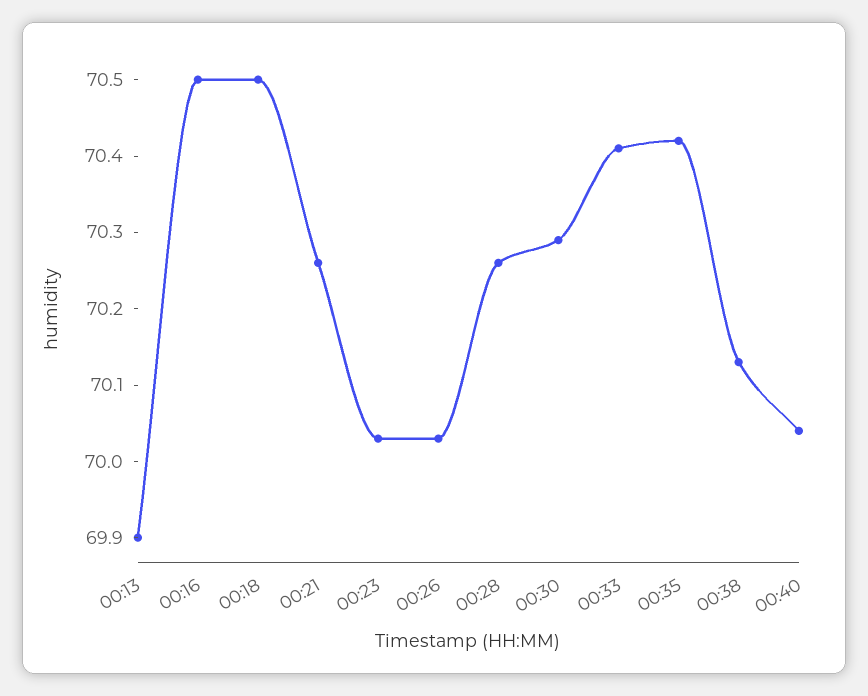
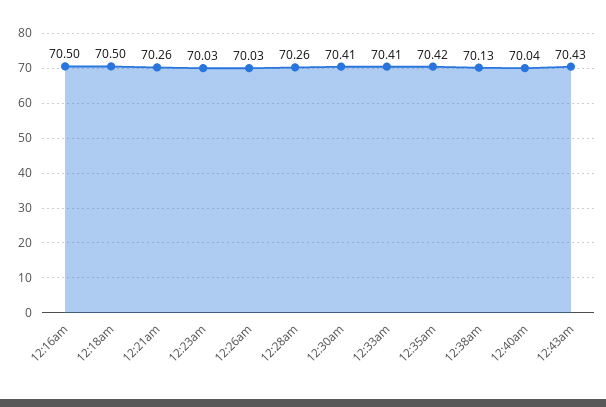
00:13: 69.9 -> none
00:30: 70.3 -> 70.41
12:43am: none -> 70.43

